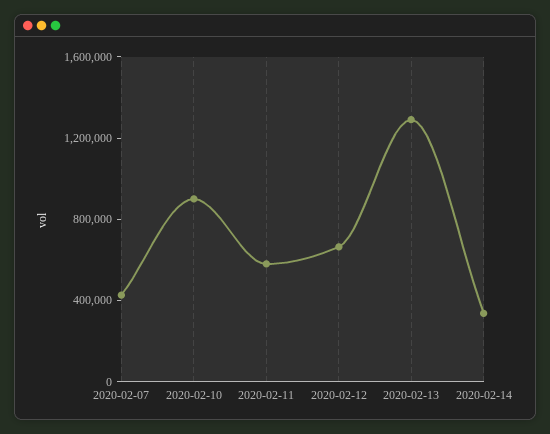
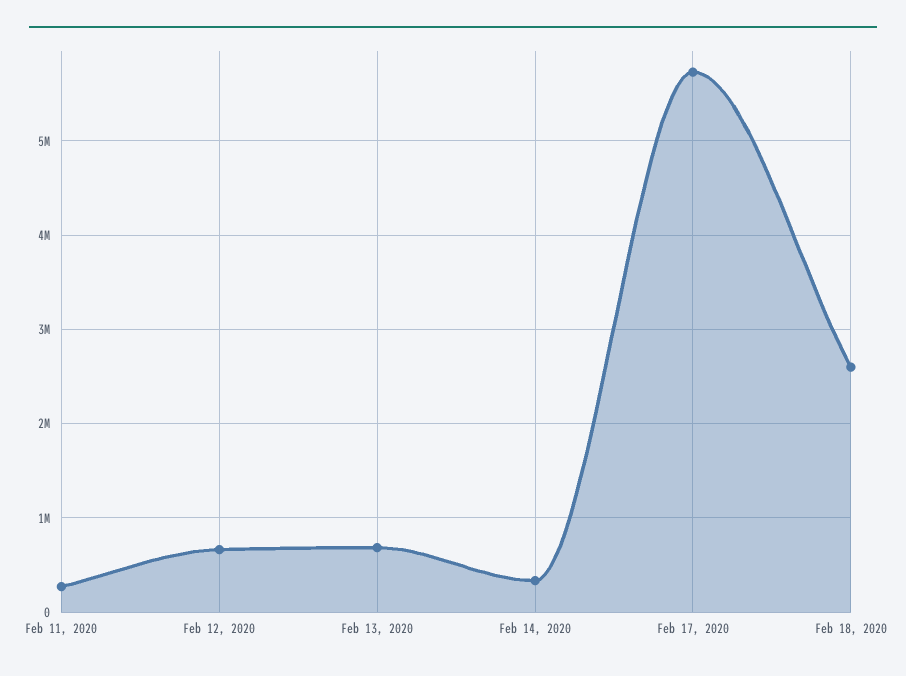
2020-02-07: 400000 -> none
2020-02-10: 900000 -> none
2020-02-11: 600000 -> 300000
2020-02-13: 1300000 -> 700000
Feb 17, 2020: none -> 5700000
Feb 18, 2020: none -> 2600000

